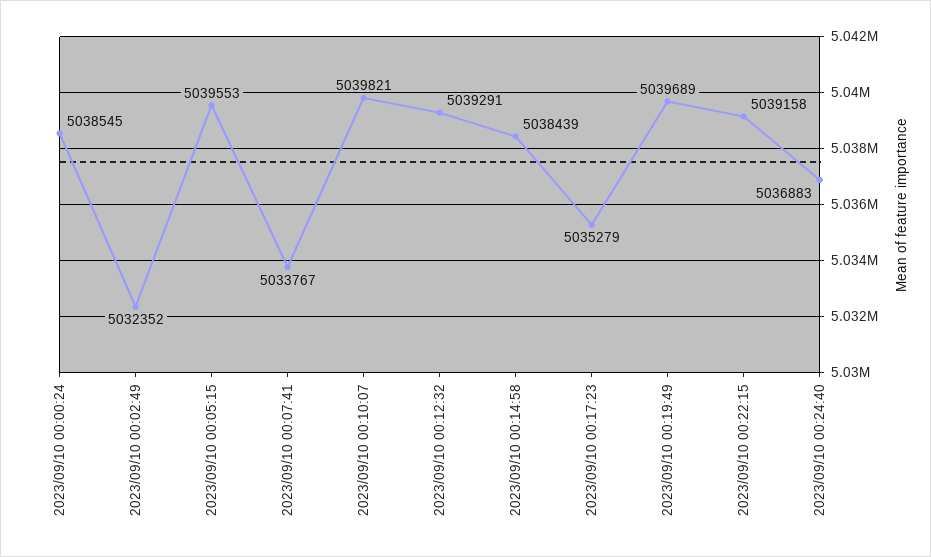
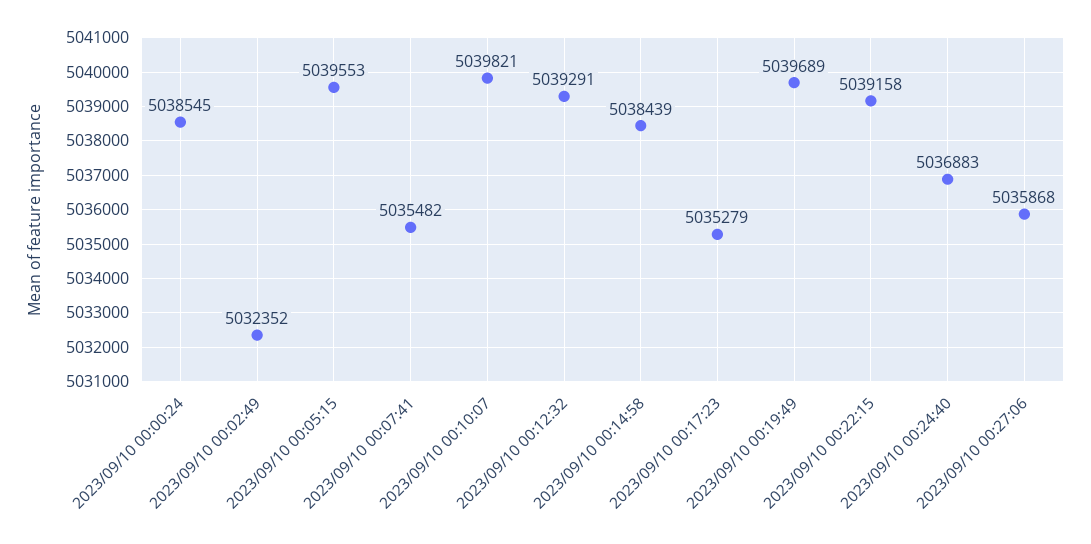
2023/09/10 00:07:41: 5033767 -> 5035482
2023/09/10 00:27:06: none -> 5035868

